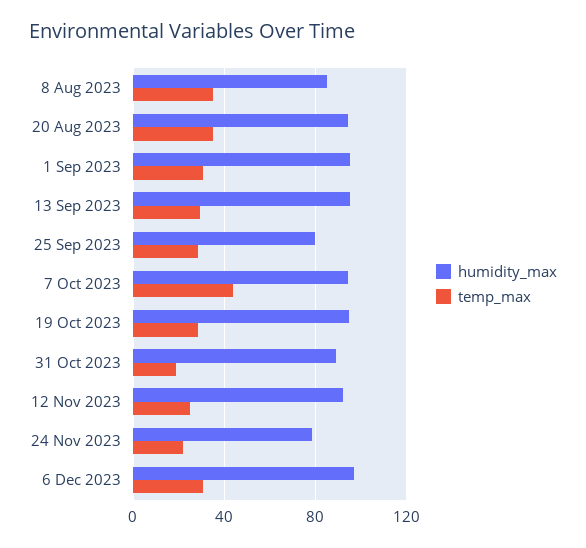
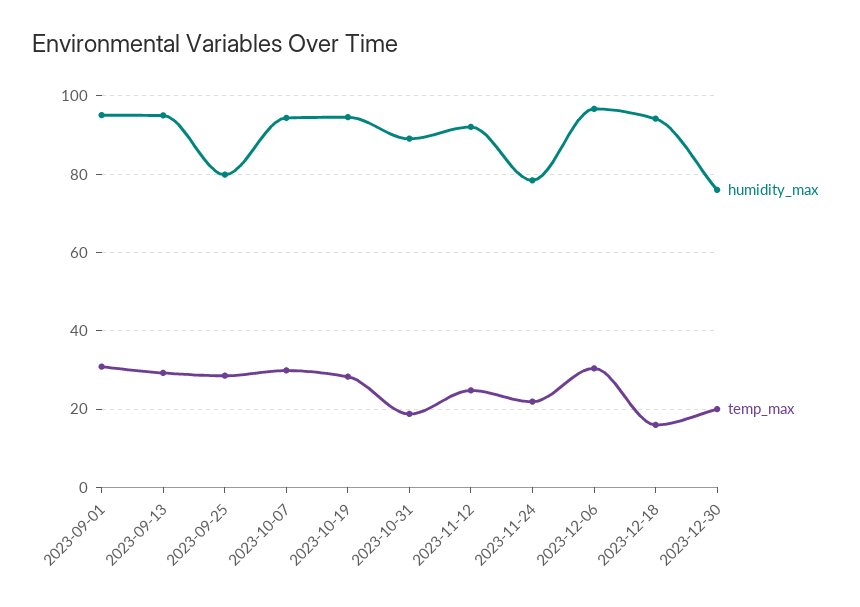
humidity_max, 8 Aug 2023: 85 -> none
temp_max, 8 Aug 2023: 35 -> none
humidity_max, 20 Aug 2023: 95 -> none
temp_max, 20 Aug 2023: 35 -> none
temp_max, 7 Oct 2023: 45 -> 30
humidity_max, 2023-12-18: none -> 94
temp_max, 2023-12-18: none -> 16
humidity_max, 2023-12-30: none -> 76
temp_max, 2023-12-30: none -> 20

